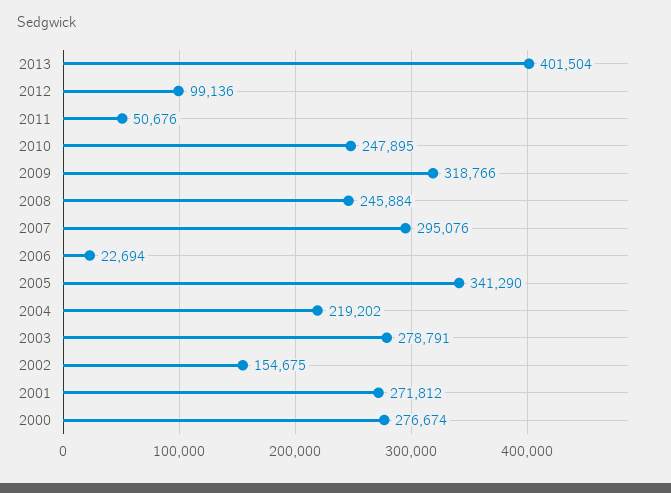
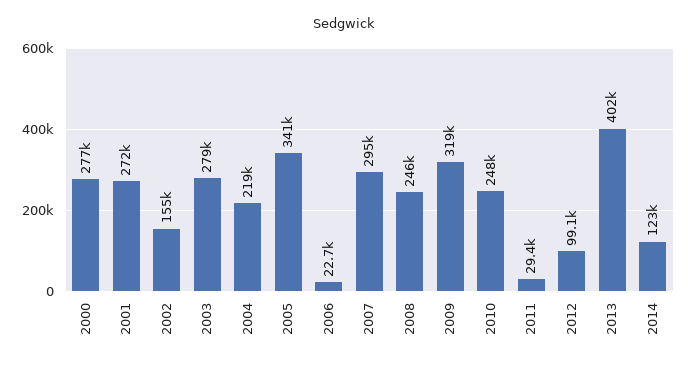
2011: 50676 -> 29400
2014: none -> 123000

